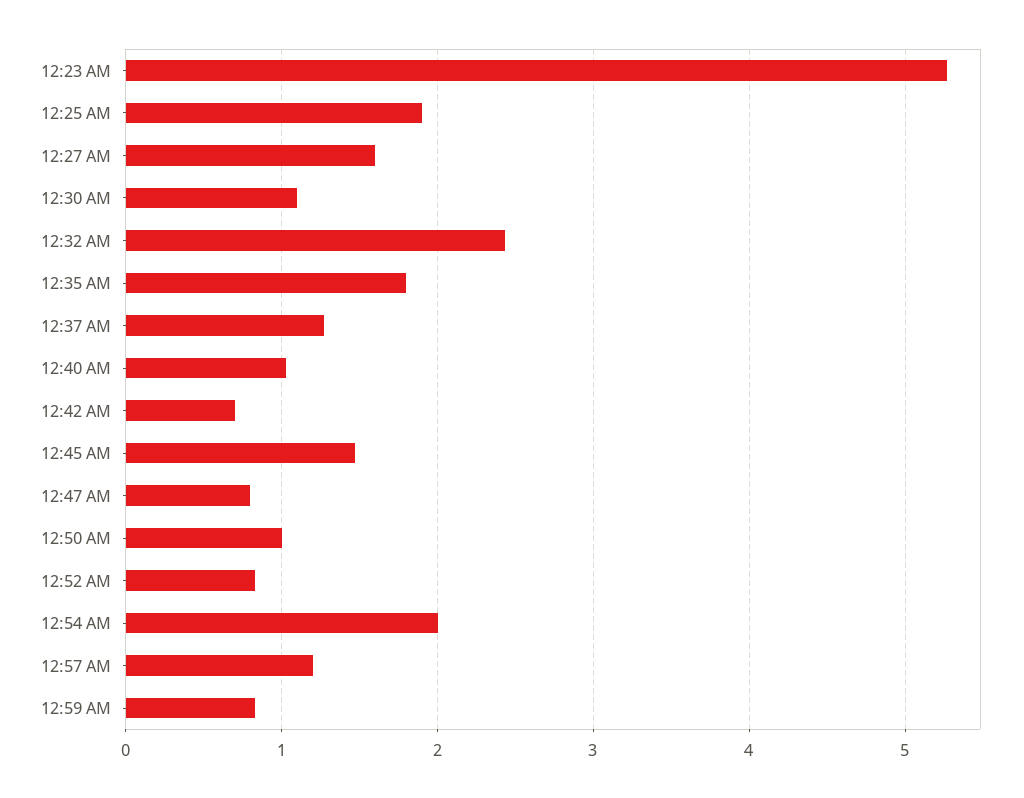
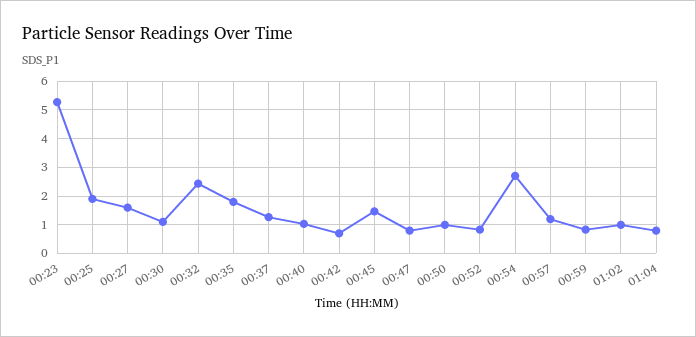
12:54 AM: 2 -> 2.75
01:02: none -> 1
01:04: none -> 0.75

